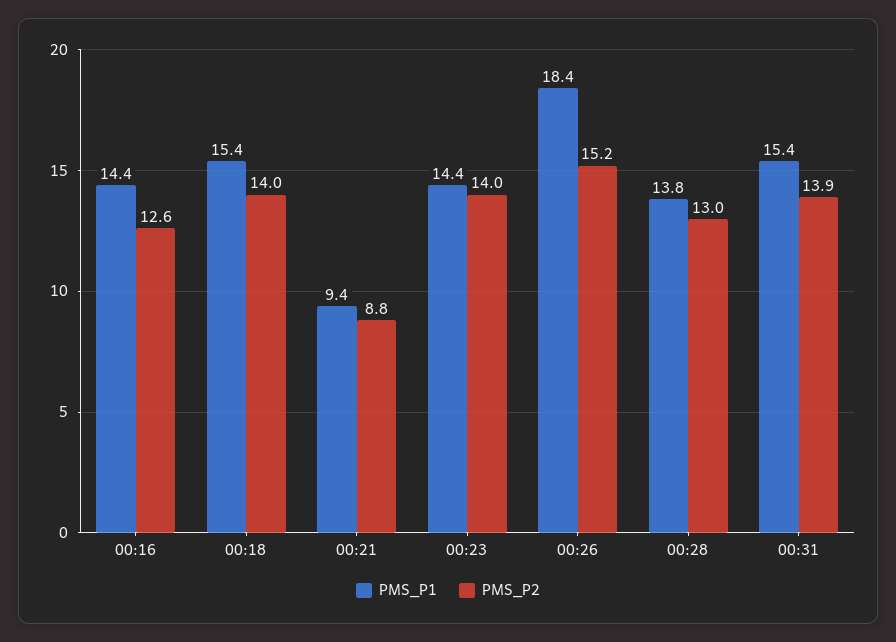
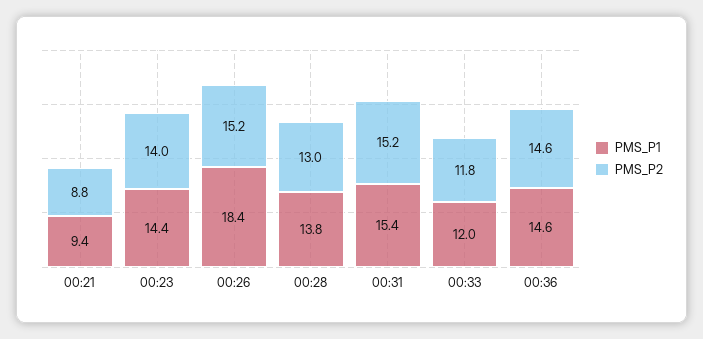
PMS_P1, 00:16: 14.4 -> none
PMS_P2, 00:16: 12.6 -> none
PMS_P1, 00:18: 15.4 -> none
PMS_P2, 00:18: 14 -> none
PMS_P2, 00:31: 13.9 -> 15.2
PMS_P1, 00:33: none -> 12
PMS_P2, 00:33: none -> 11.8
PMS_P1, 00:36: none -> 14.6
PMS_P2, 00:36: none -> 14.6

